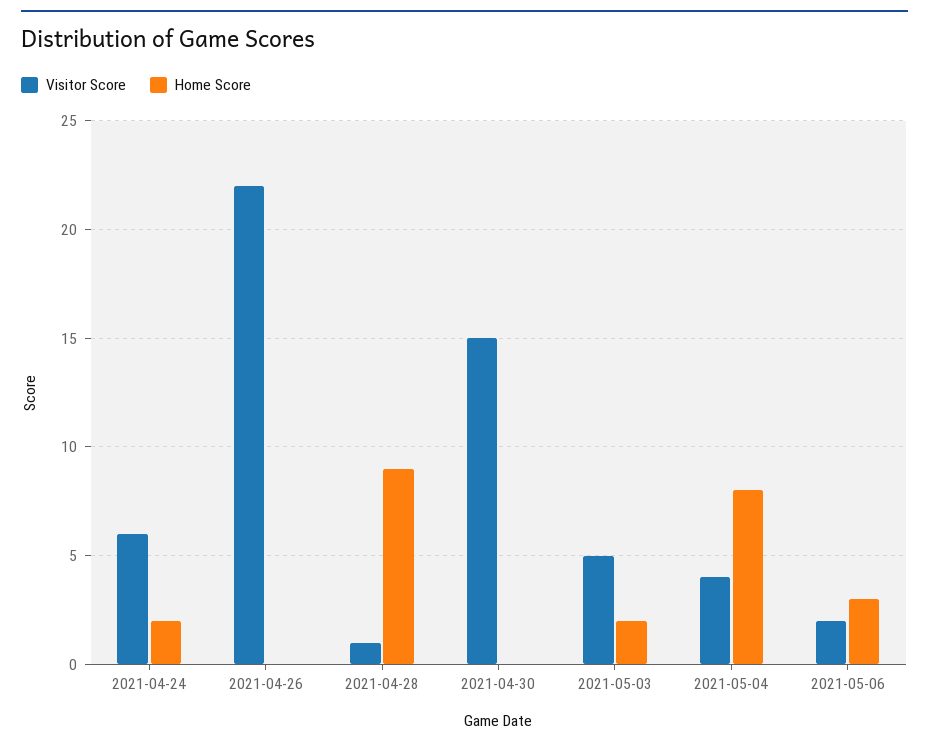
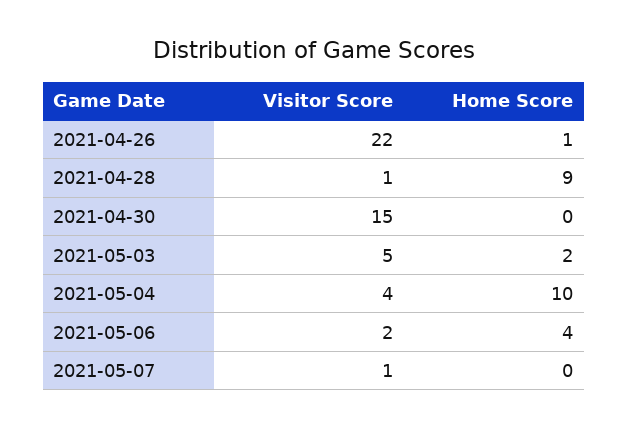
Visitor Score, 2021-04-24: 6 -> none
Home Score, 2021-04-24: 2 -> none
Home Score, 2021-04-26: 0 -> 1
Home Score, 2021-05-04: 8 -> 10
Home Score, 2021-05-06: 3 -> 4
Visitor Score, 2021-05-07: none -> 1
Home Score, 2021-05-07: none -> 0

